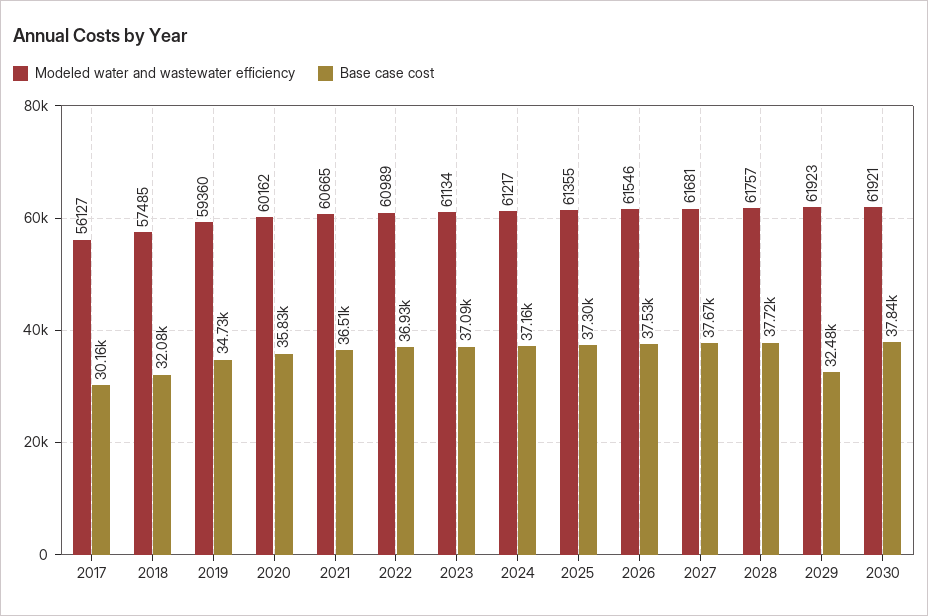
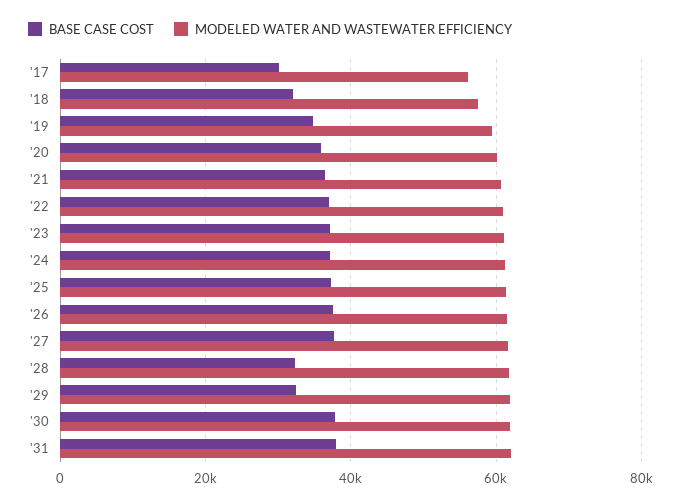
Base case cost, 2028: 37720 -> 32000
Base case cost, '31: none -> 38000
Modeled water and wastewater efficiency, '31: none -> 62000

